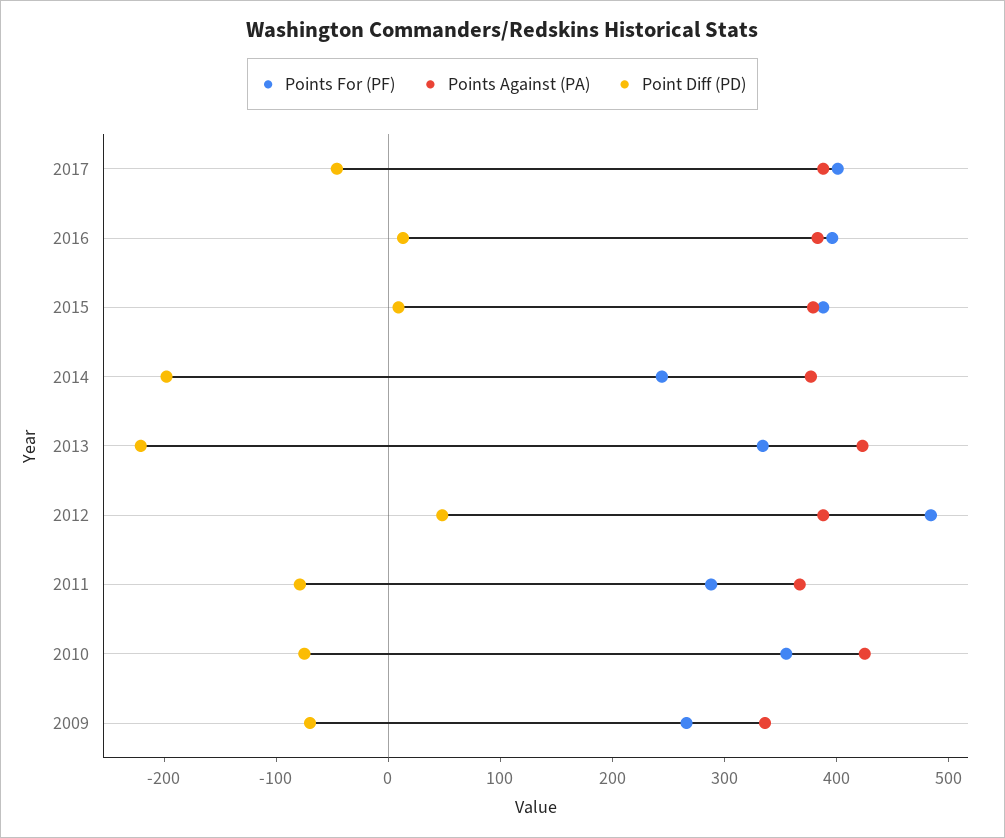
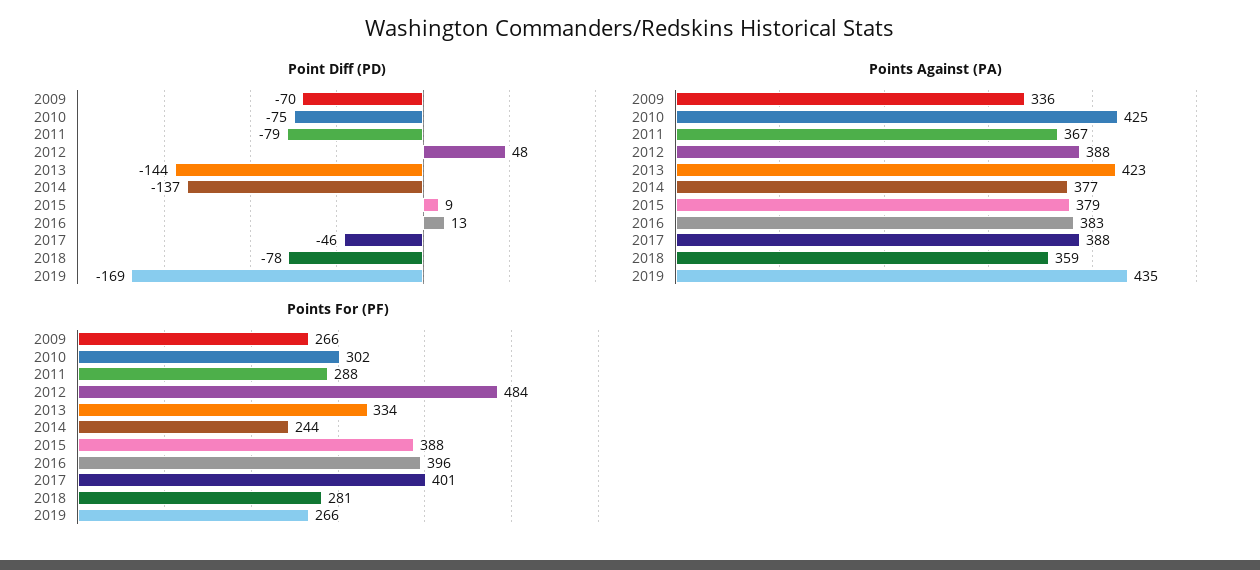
Point Diff (PD), 2014: -200 -> -137
Point Diff (PD), 2013: -220 -> -144
Points For (PF), 2010: 360 -> 302
Point Diff (PD), 2018: none -> -78
Point Diff (PD), 2019: none -> -169
Points Against (PA), 2018: none -> 359
Points Against (PA), 2019: none -> 435
Points For (PF), 2018: none -> 281
Points For (PF), 2019: none -> 266

